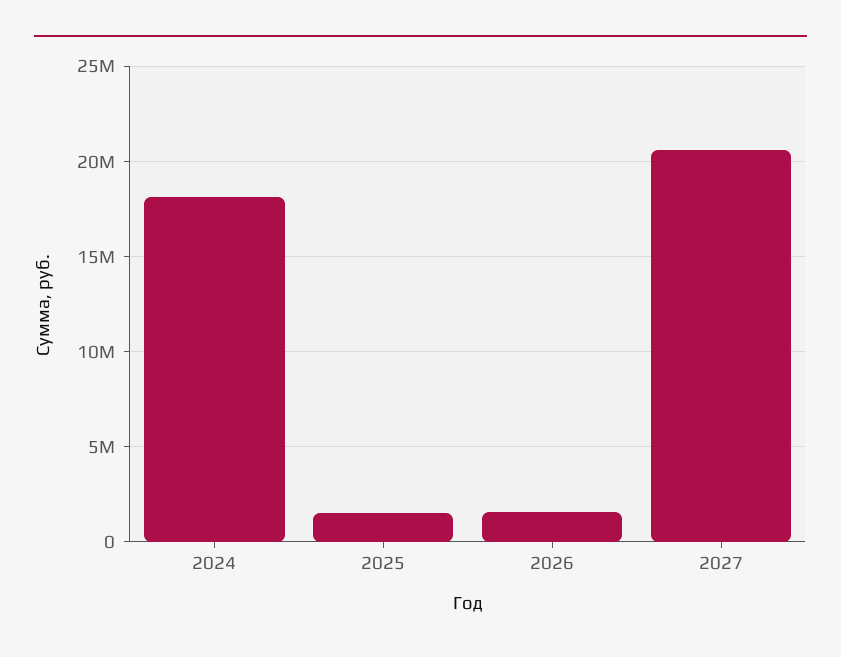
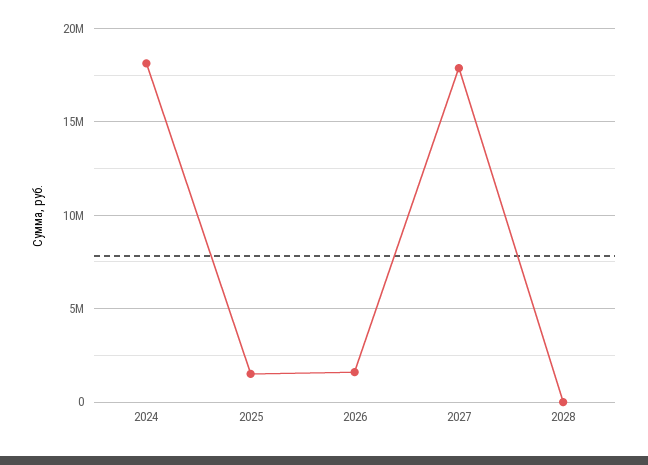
2027: 20500000 -> 18000000
2028: none -> 0

